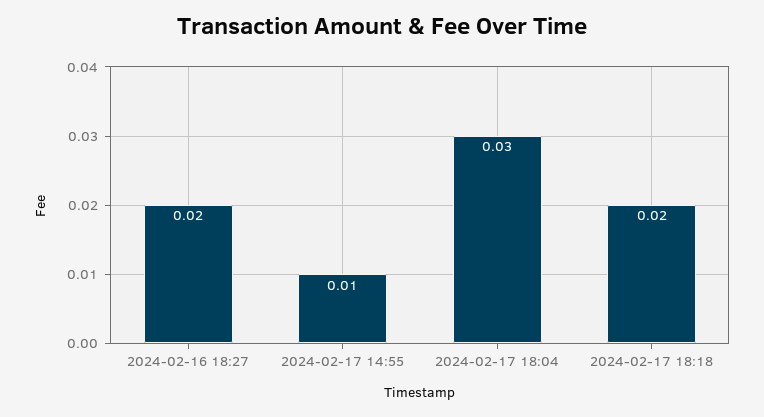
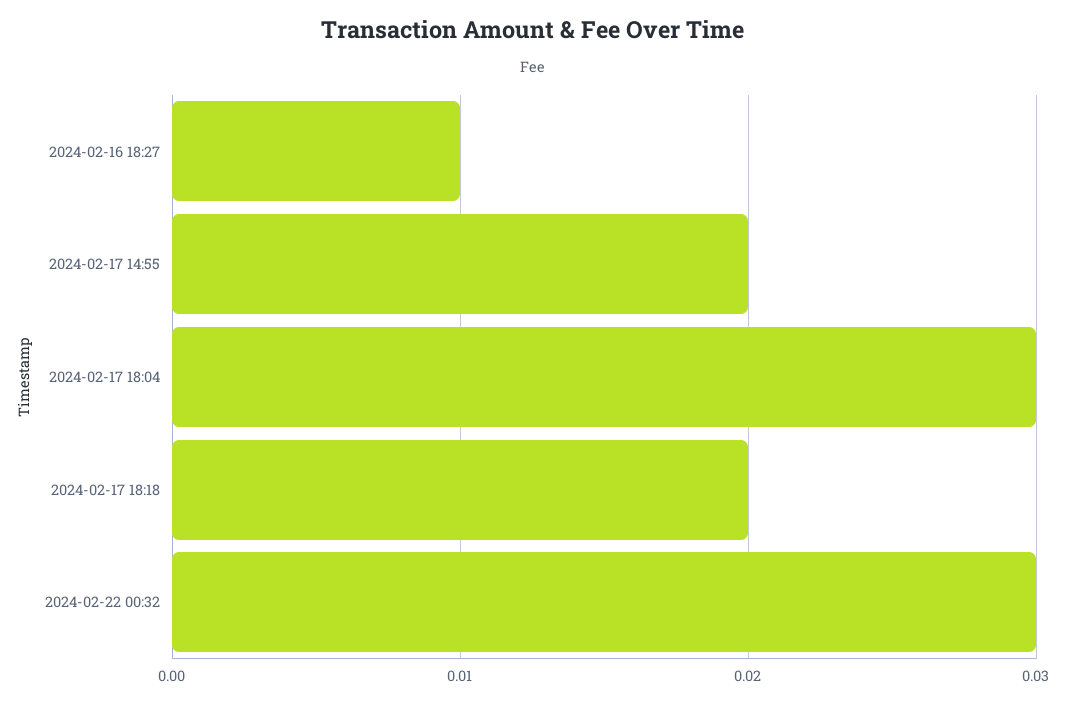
2024-02-16 18:27: 0.02 -> 0.01
2024-02-17 14:55: 0.01 -> 0.02
2024-02-22 00:32: none -> 0.03

